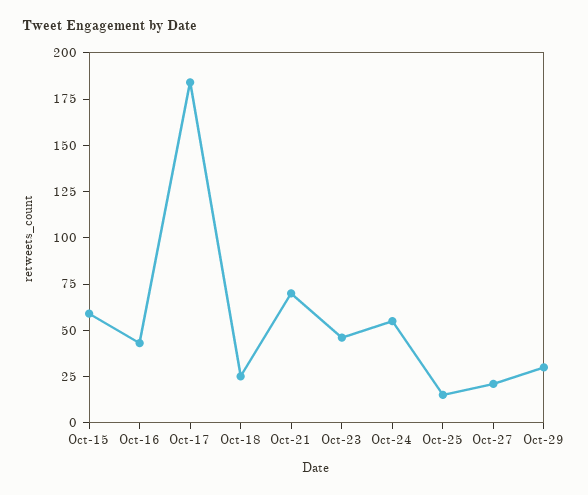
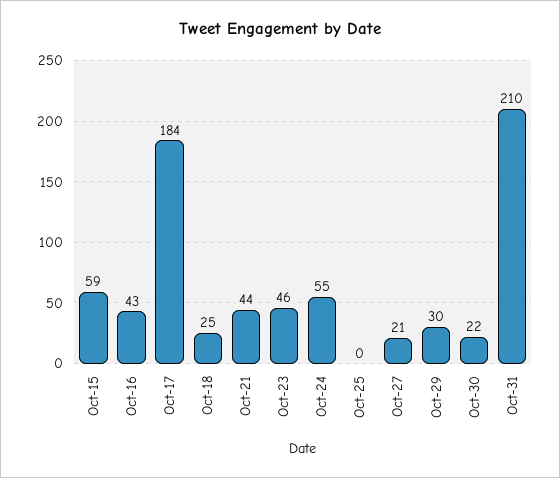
Oct-21: 70 -> 44
Oct-25: 15 -> 0
Oct-30: none -> 22
Oct-31: none -> 210

